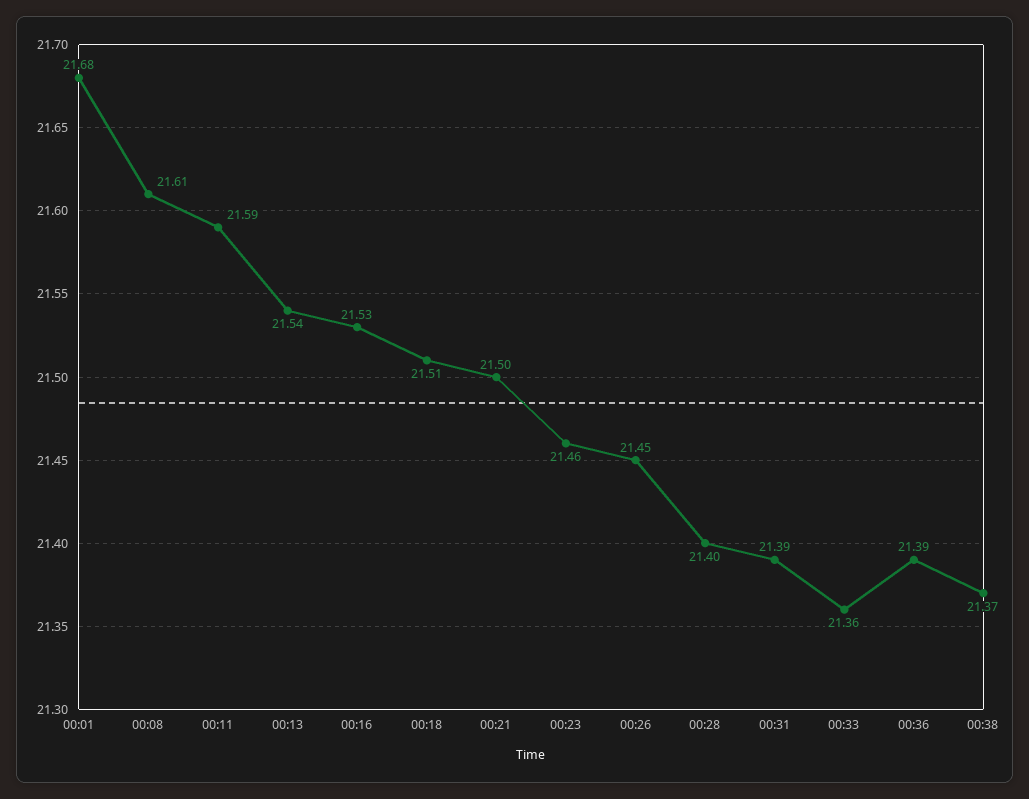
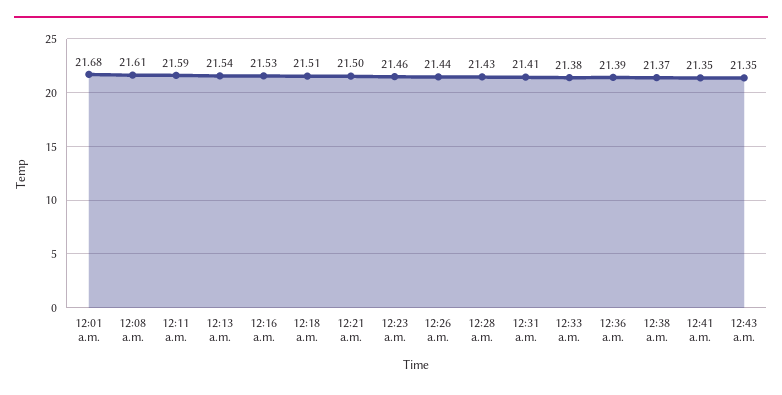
00:26: 21.45 -> 21.44
00:28: 21.4 -> 21.43
00:31: 21.39 -> 21.41
00:33: 21.36 -> 21.38
12:41 a.m.: none -> 21.35
12:43 a.m.: none -> 21.35

